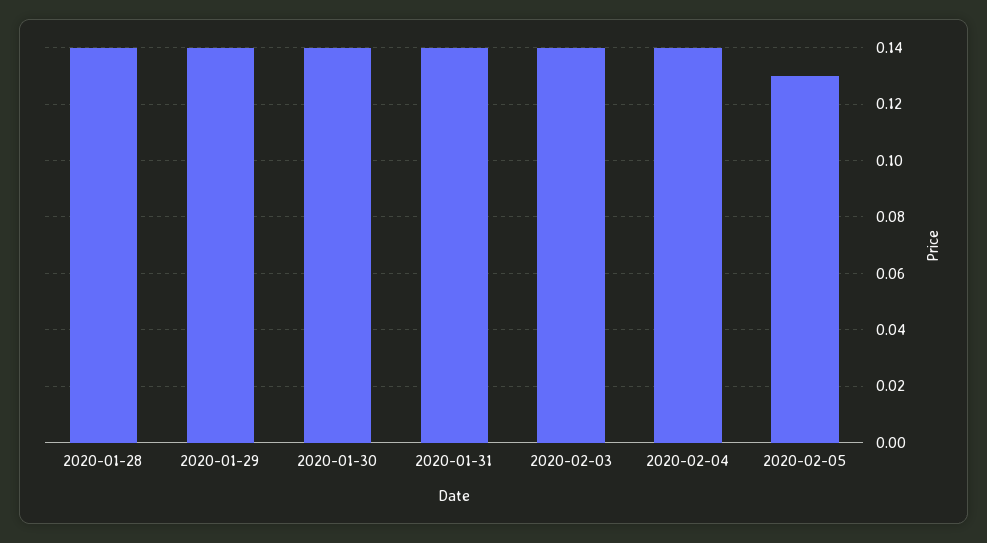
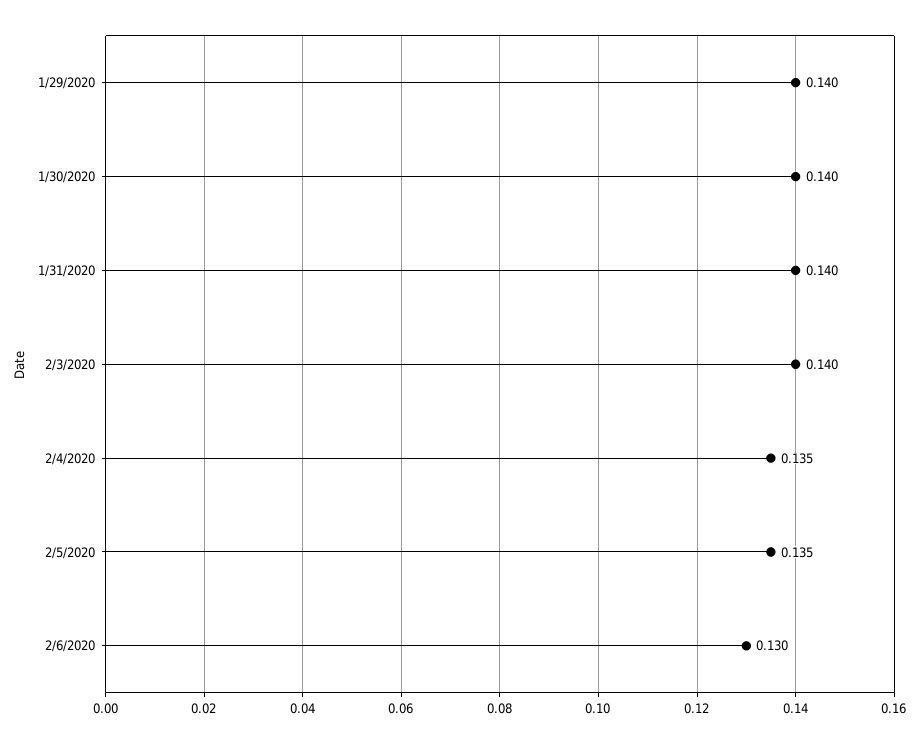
2020-01-28: 0.14 -> none
2020-02-04: 0.14 -> 0.135
2020-02-05: 0.13 -> 0.135
2/6/2020: none -> 0.13

